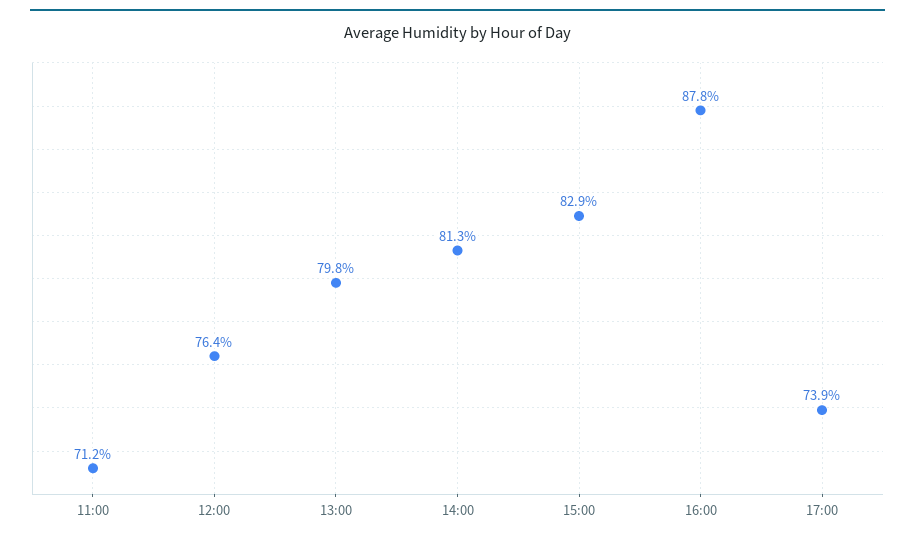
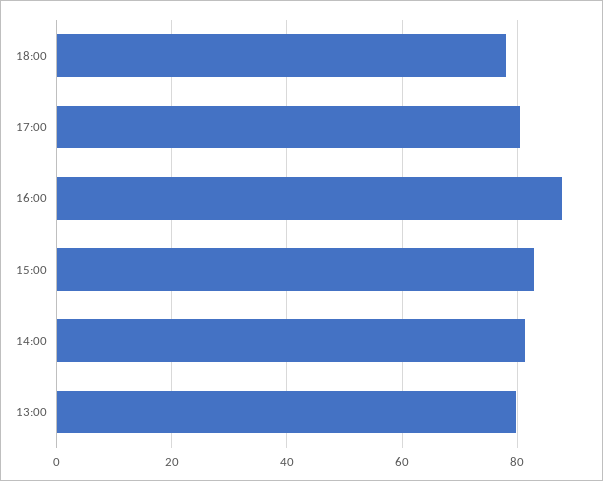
11:00: 71.2 -> none
12:00: 76.4 -> none
17:00: 73.9 -> 80
18:00: none -> 78

